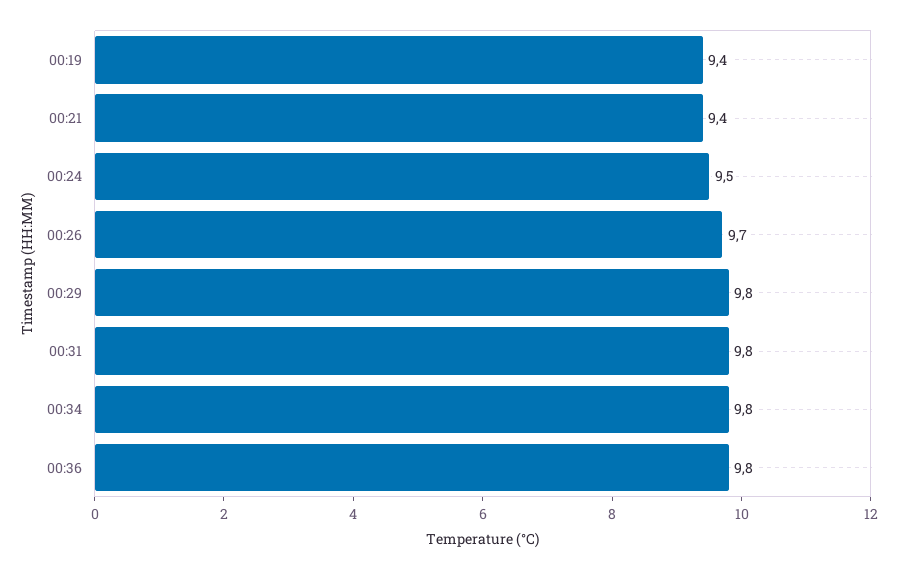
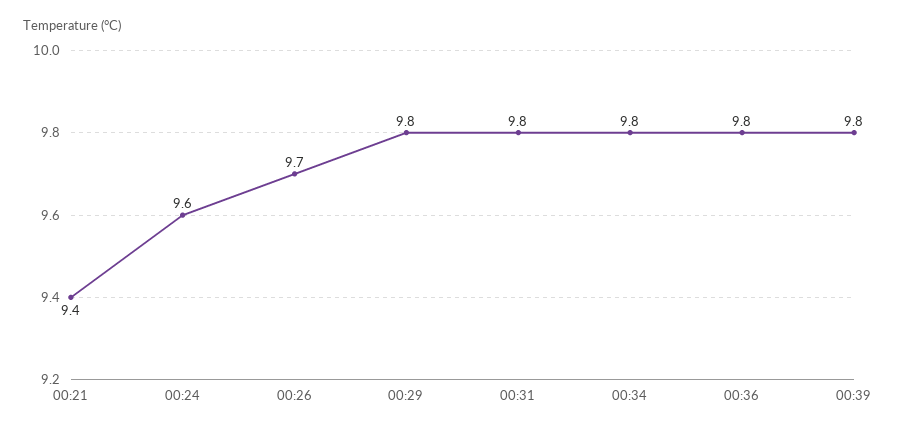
00:19: 9.4 -> none
00:24: 9.5 -> 9.6
00:39: none -> 9.8

